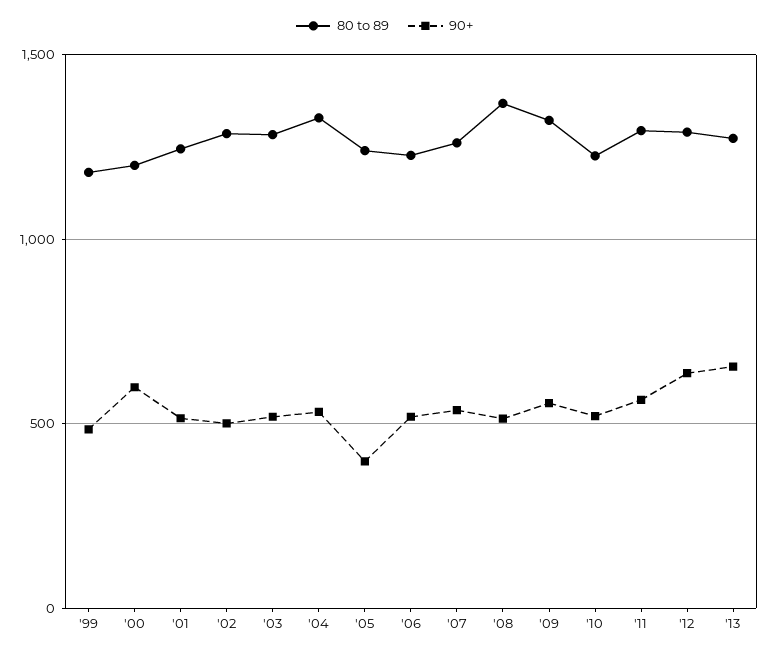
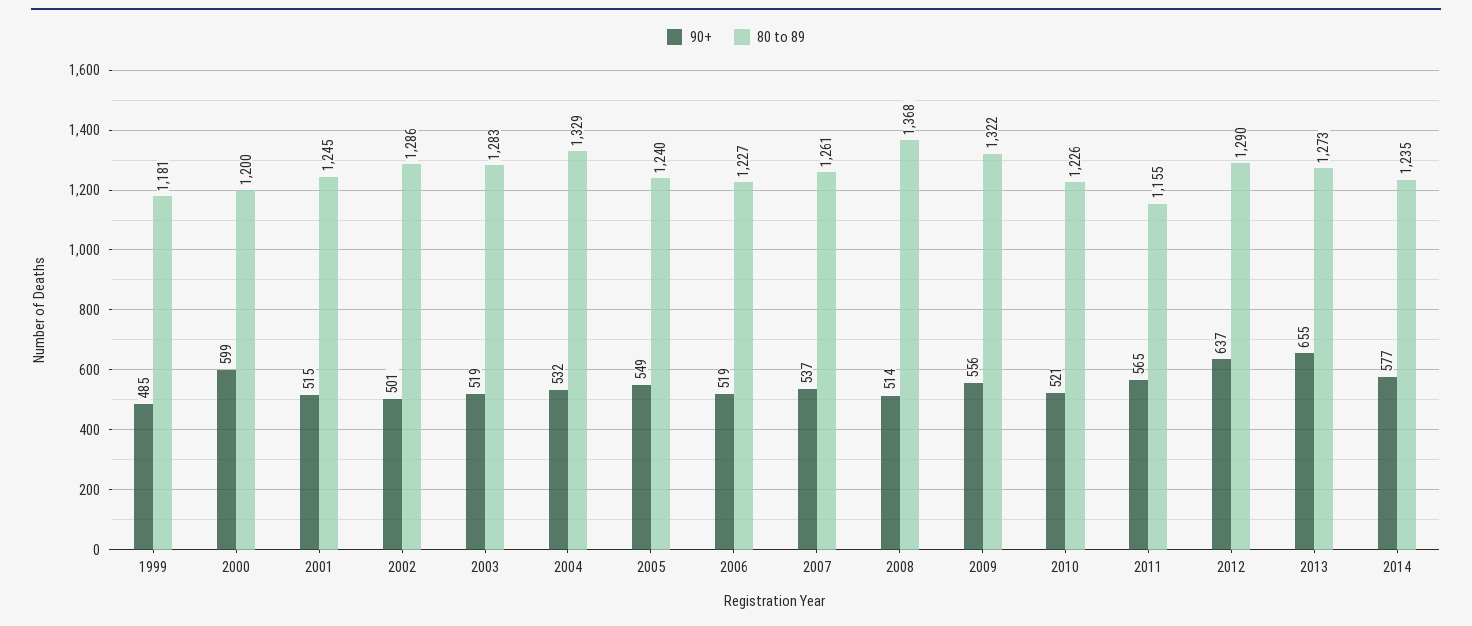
90+, '05: 400 -> 549
80 to 89, '11: 1300 -> 1155
90+, 2014: none -> 577
80 to 89, 2014: none -> 1235

